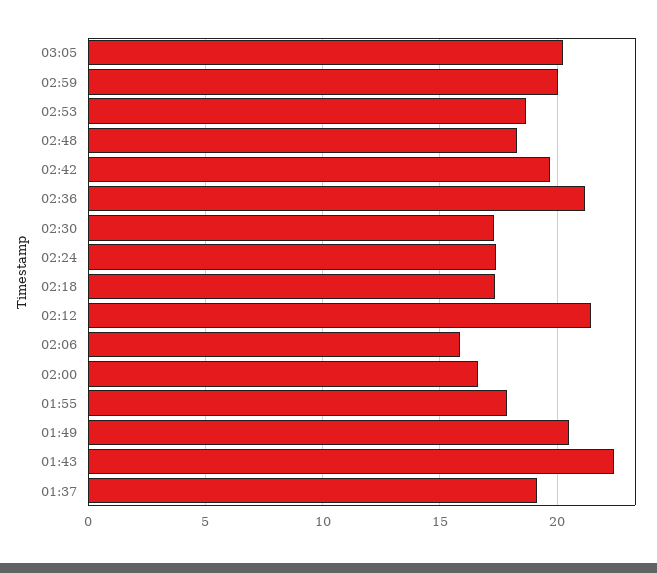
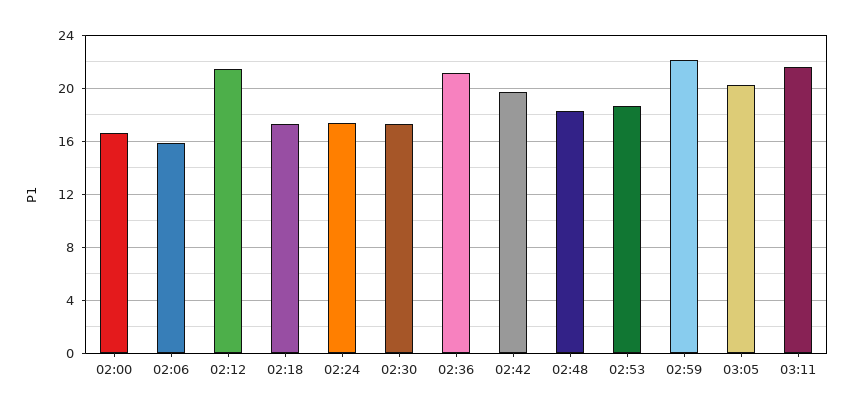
02:59: 20 -> 22
01:55: 18 -> none
01:49: 20.5 -> none
01:43: 22.5 -> none
01:37: 19 -> none
03:11: none -> 21.5

